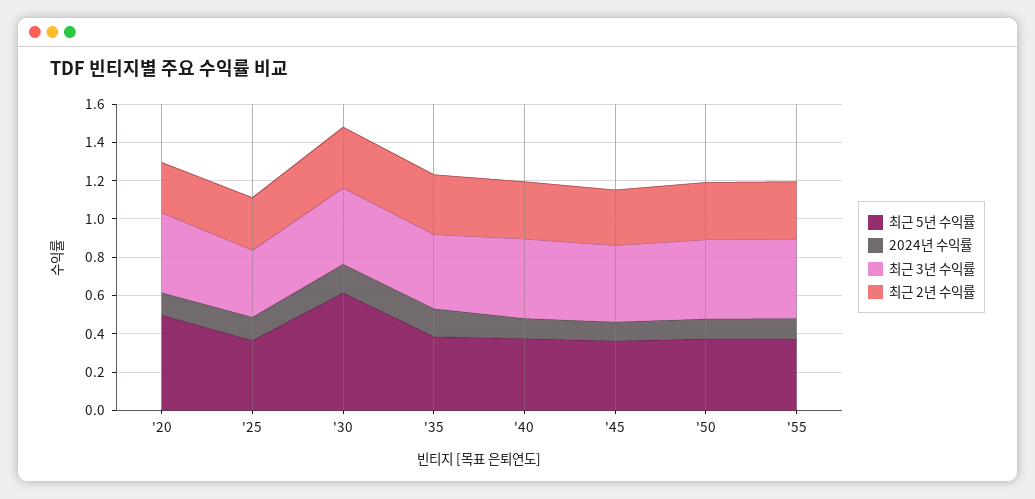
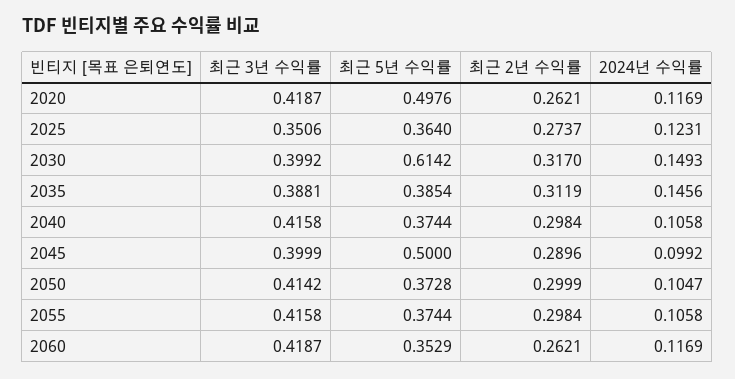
최근 5년 수익률, '45: 0.35 -> 0.5
최근 3년 수익률, 2060: none -> 0.4187
최근 5년 수익률, 2060: none -> 0.3529
최근 2년 수익률, 2060: none -> 0.2621
2024년 수익률, 2060: none -> 0.1169

